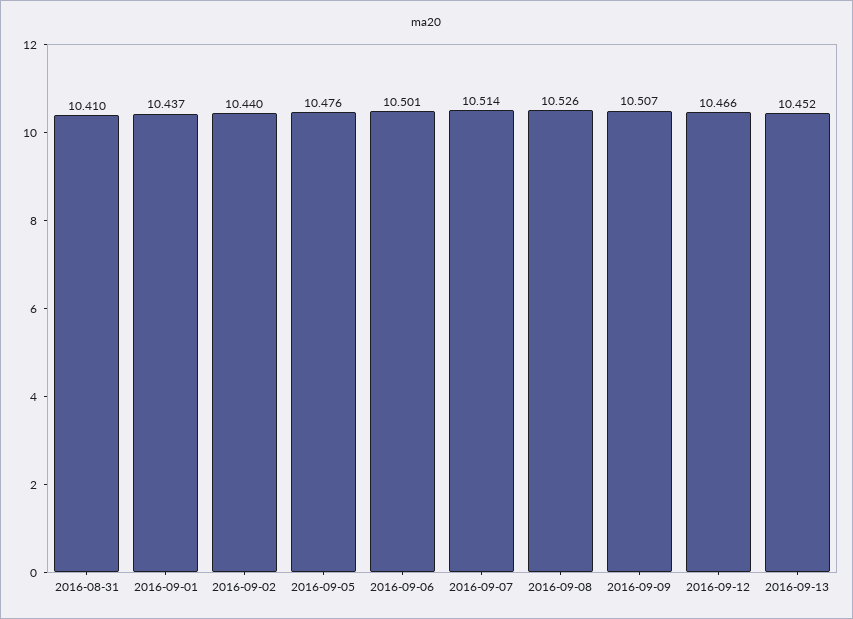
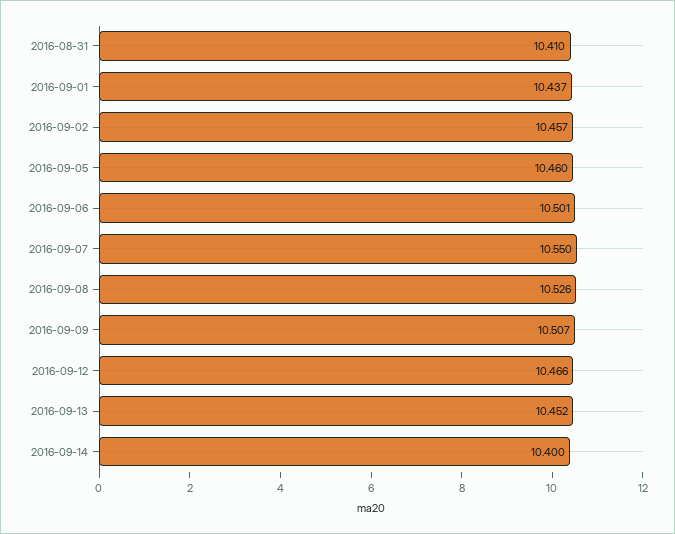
2016-09-02: 10.44 -> 10.457
2016-09-05: 10.476 -> 10.46
2016-09-07: 10.514 -> 10.55
2016-09-14: none -> 10.4

